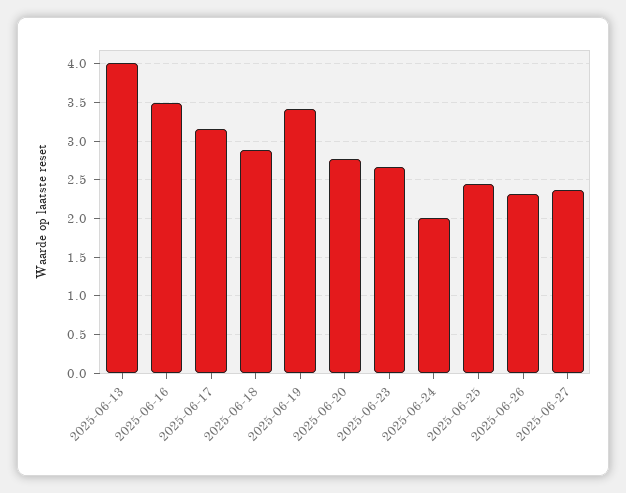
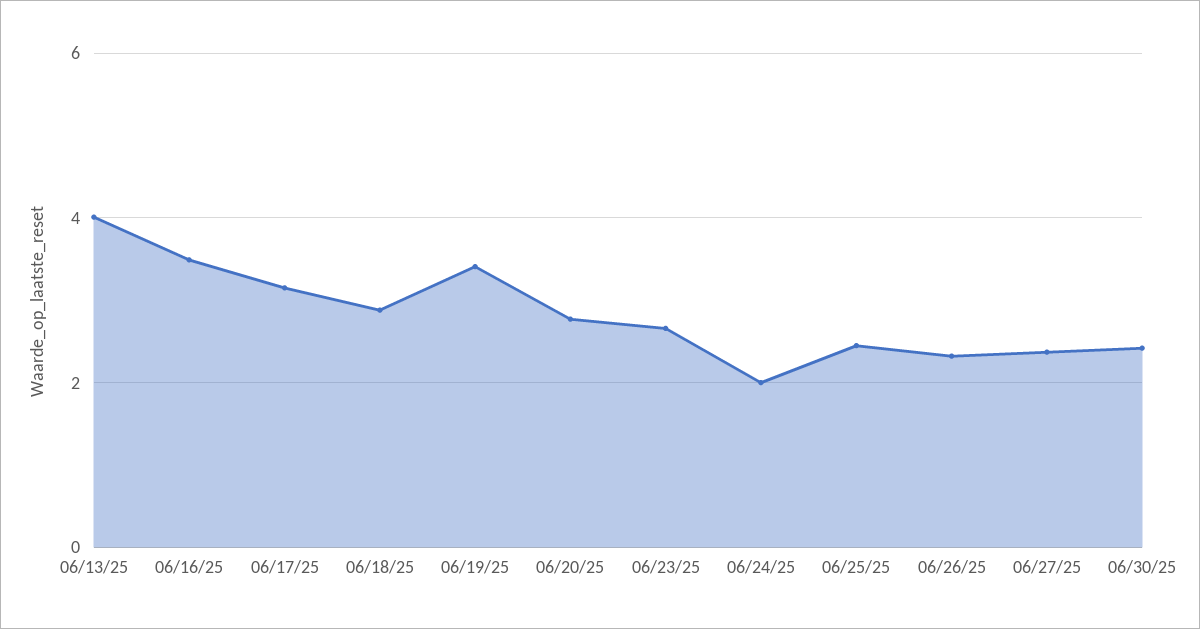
06/30/25: none -> 2.4

